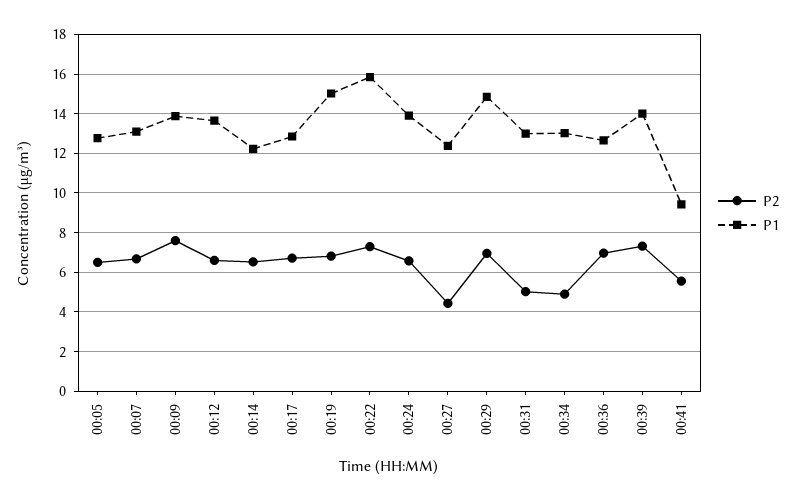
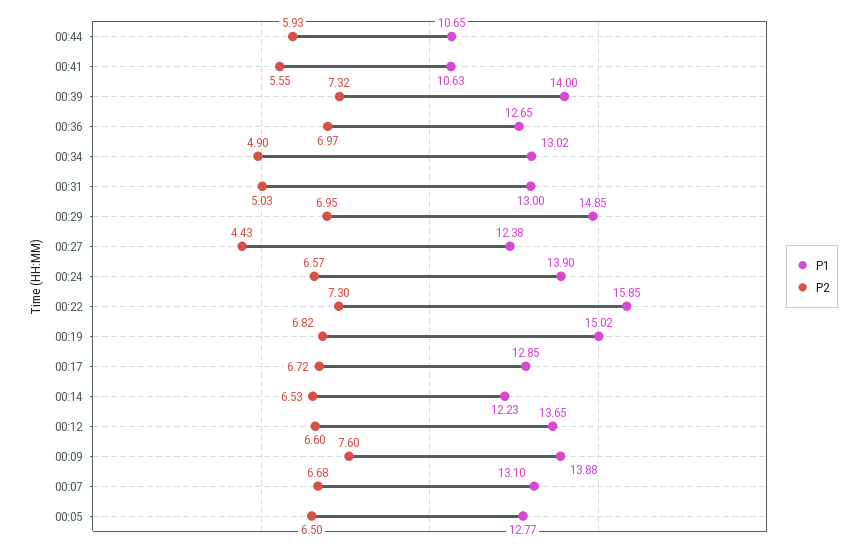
P1, 00:41: 9.5 -> 10.63
P1, 00:44: none -> 10.65
P2, 00:44: none -> 5.93

